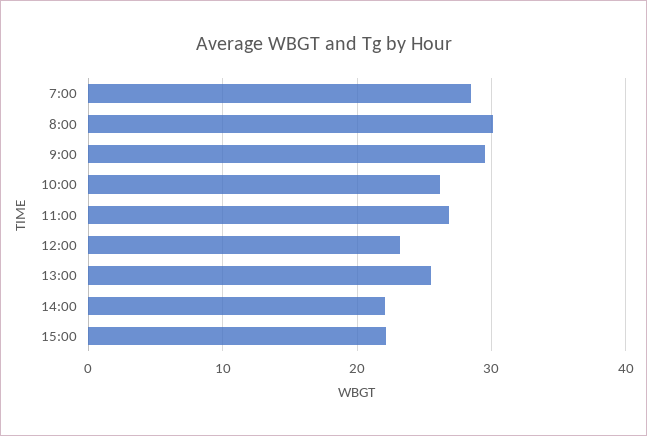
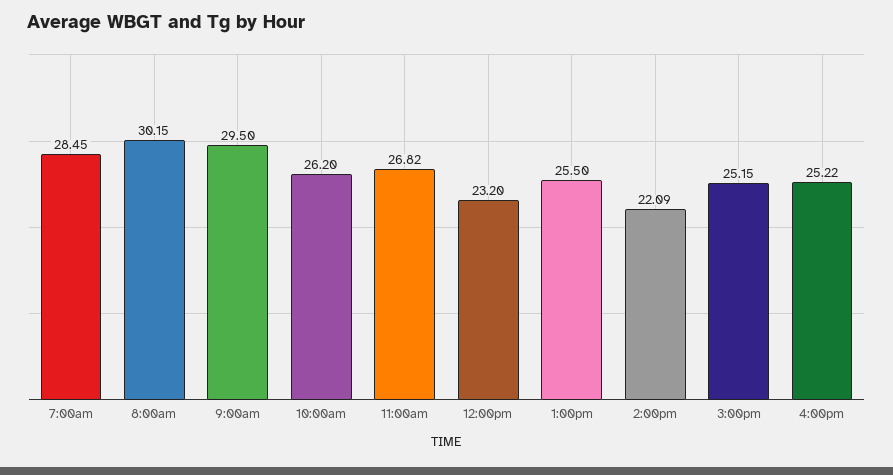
15:00: 22 -> 25.15
4:00pm: none -> 25.22

